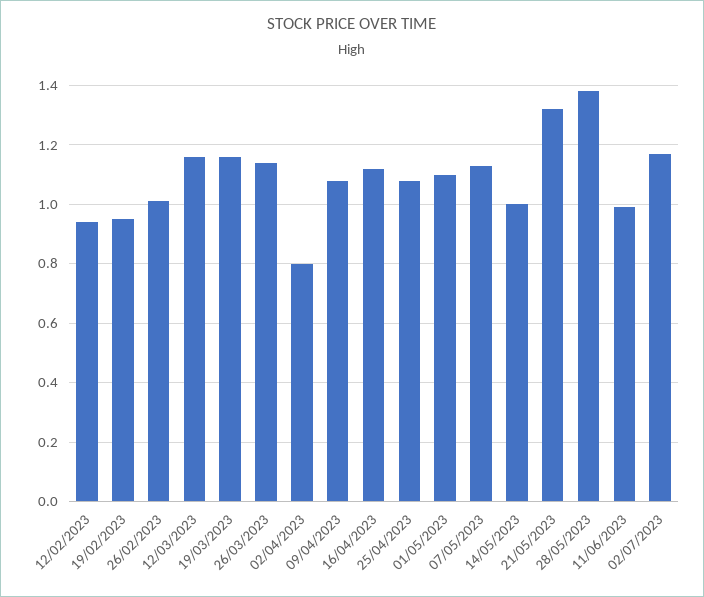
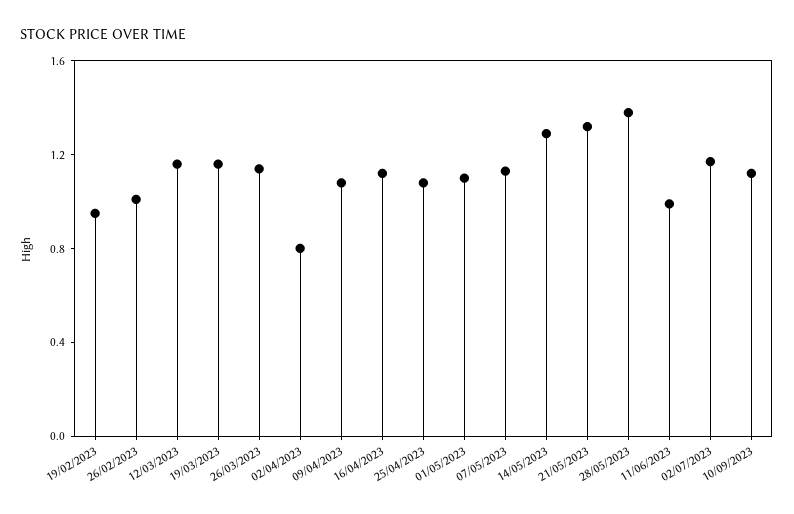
12/02/2023: 0.95 -> none
14/05/2023: 1 -> 1.3
10/09/2023: none -> 1.1

